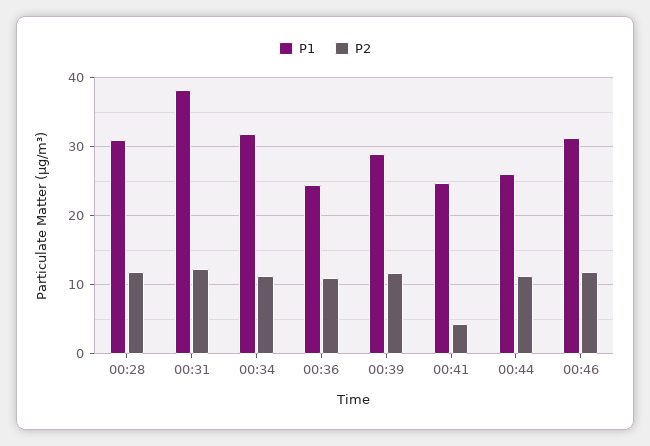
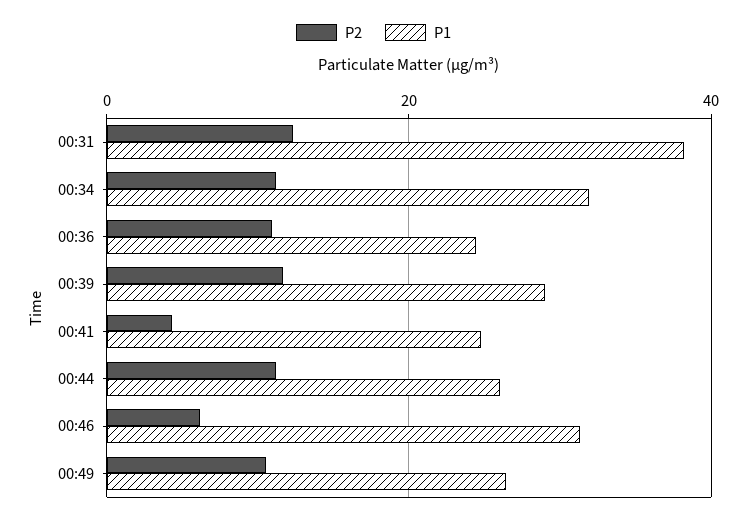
P1, 00:28: 31 -> none
P2, 00:28: 12 -> none
P2, 00:46: 12 -> 6
P2, 00:49: none -> 10
P1, 00:49: none -> 26

